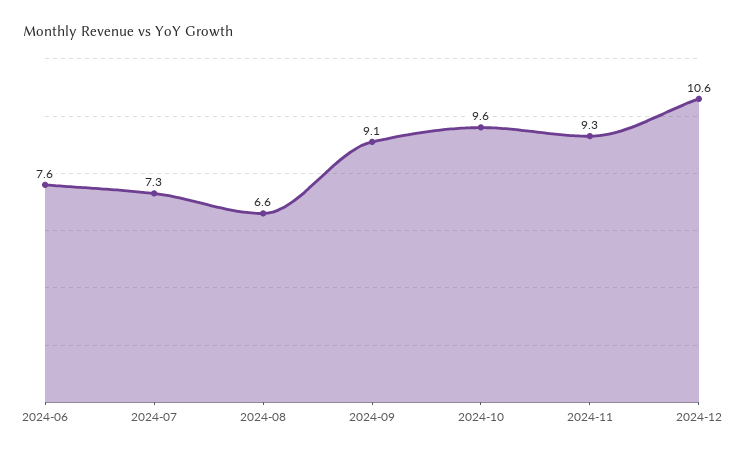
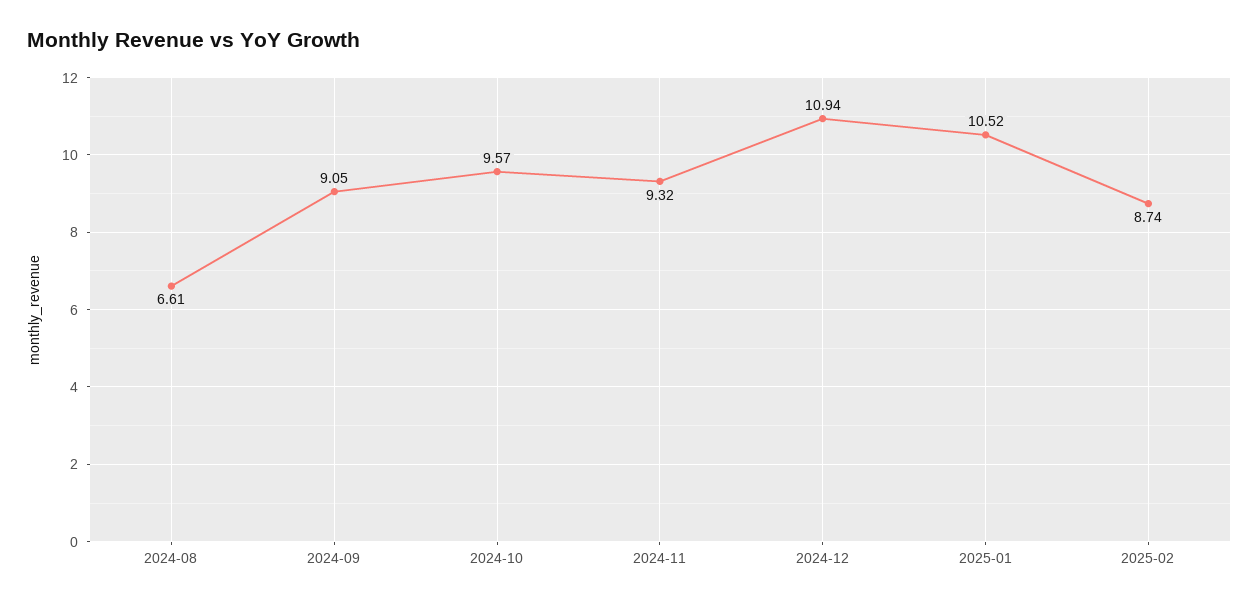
2024-06: 7.6 -> none
2024-07: 7.3 -> none
2024-12: 10.6 -> 10.94
2025-01: none -> 10.52
2025-02: none -> 8.74

